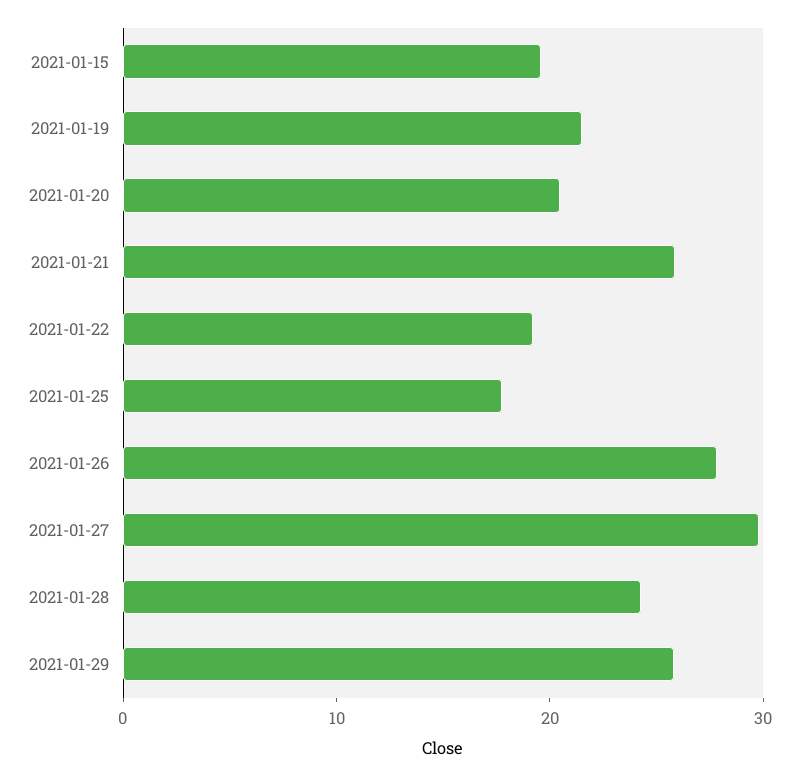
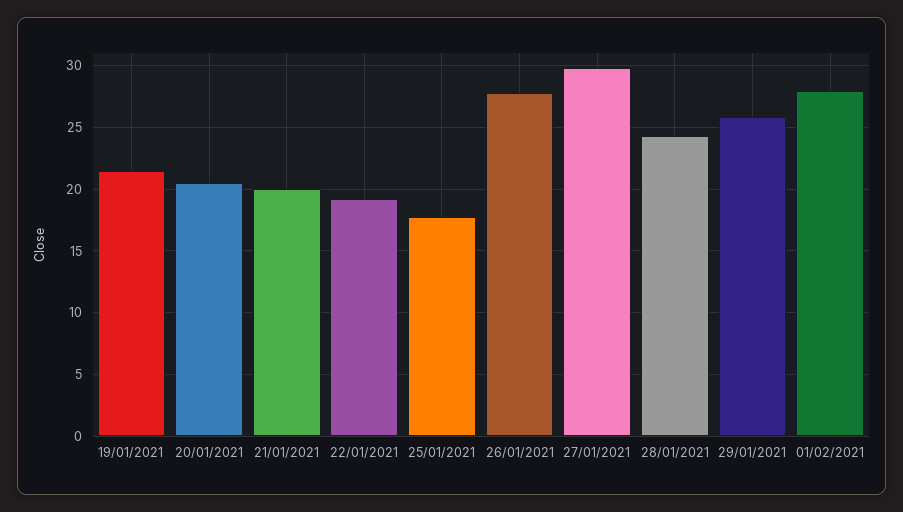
2021-01-15: 20 -> none
2021-01-21: 26 -> 20
01/02/2021: none -> 28

